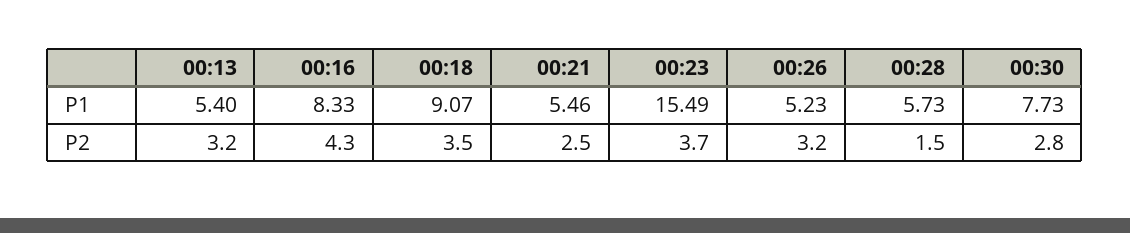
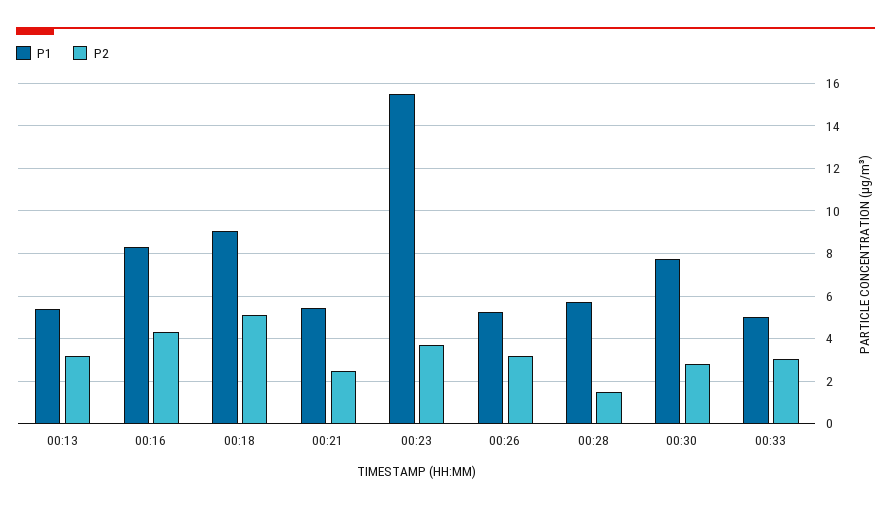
P2, 00:18: 3.5 -> 5
P1, 00:33: none -> 5
P2, 00:33: none -> 3

